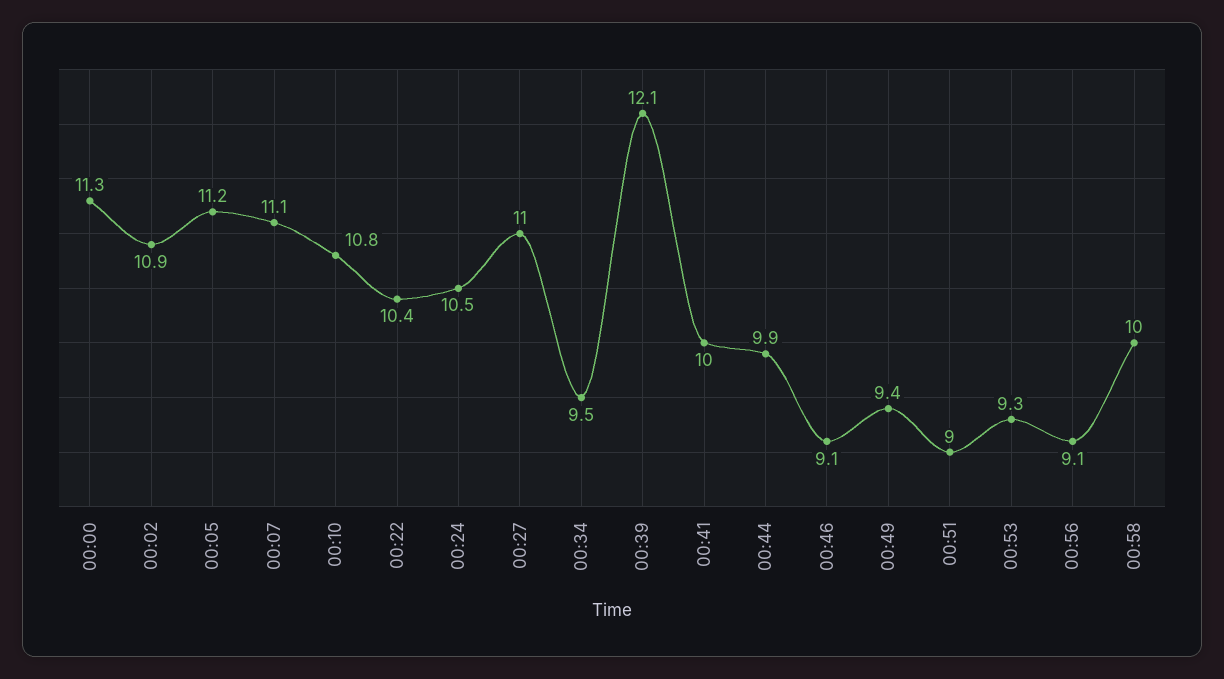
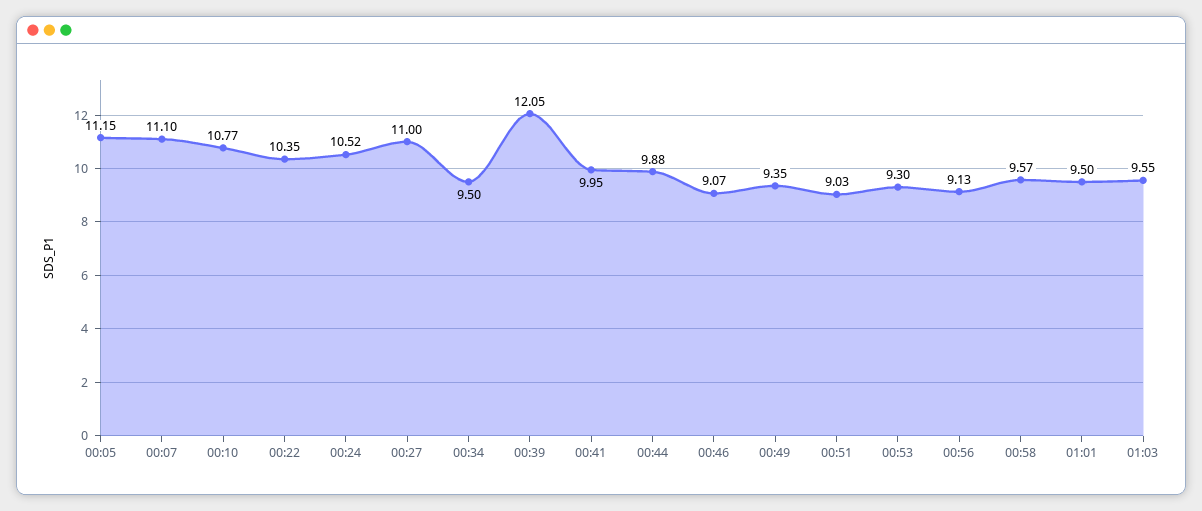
00:00: 11.3 -> none
00:02: 10.9 -> none
00:58: 10 -> 9.57
01:01: none -> 9.5
01:03: none -> 9.55

